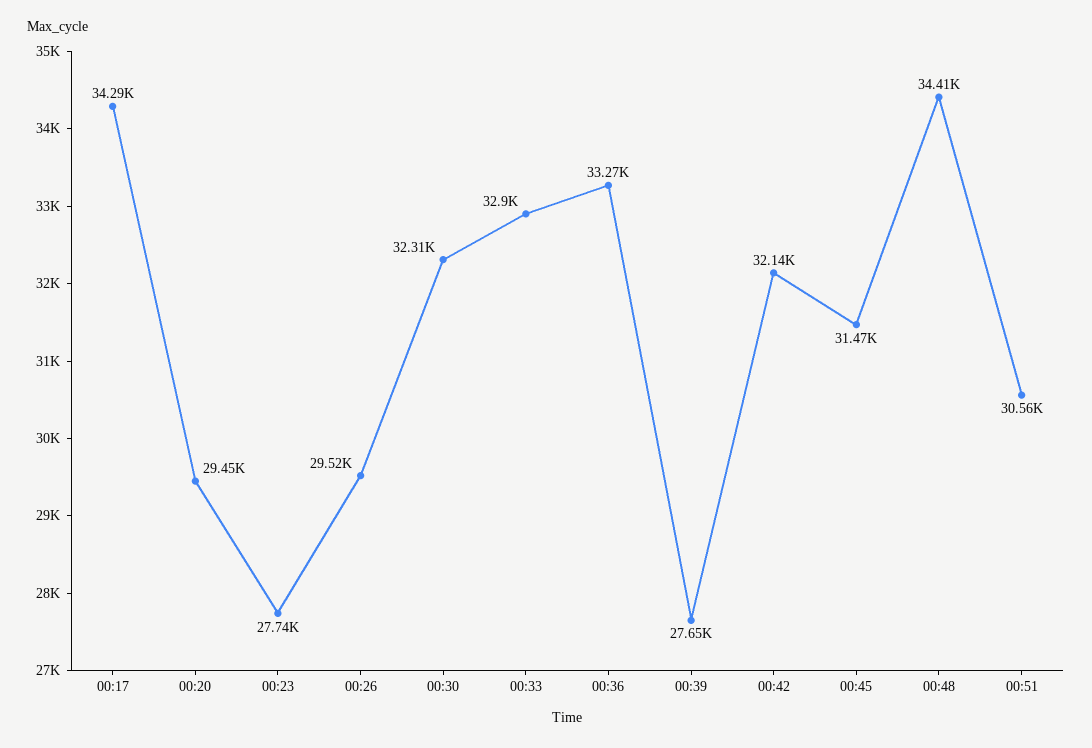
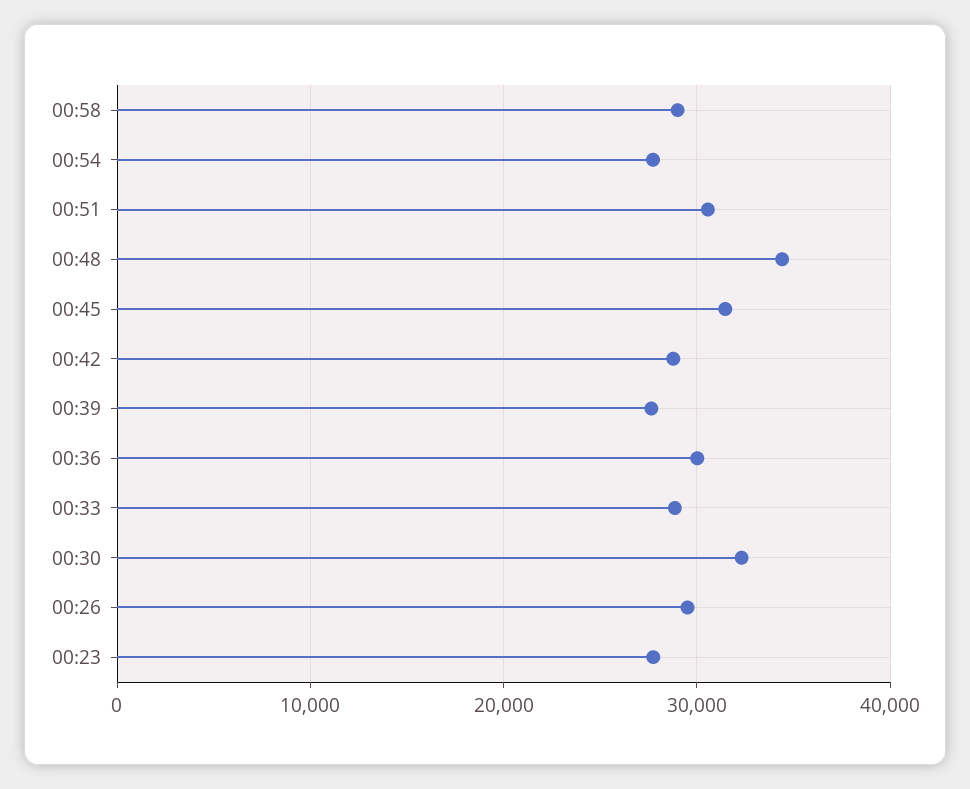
00:17: 34290 -> none
00:20: 29450 -> none
00:33: 32900 -> 29000
00:36: 33270 -> 30000
00:42: 32140 -> 29000
00:58: none -> 29000
00:54: none -> 28000

